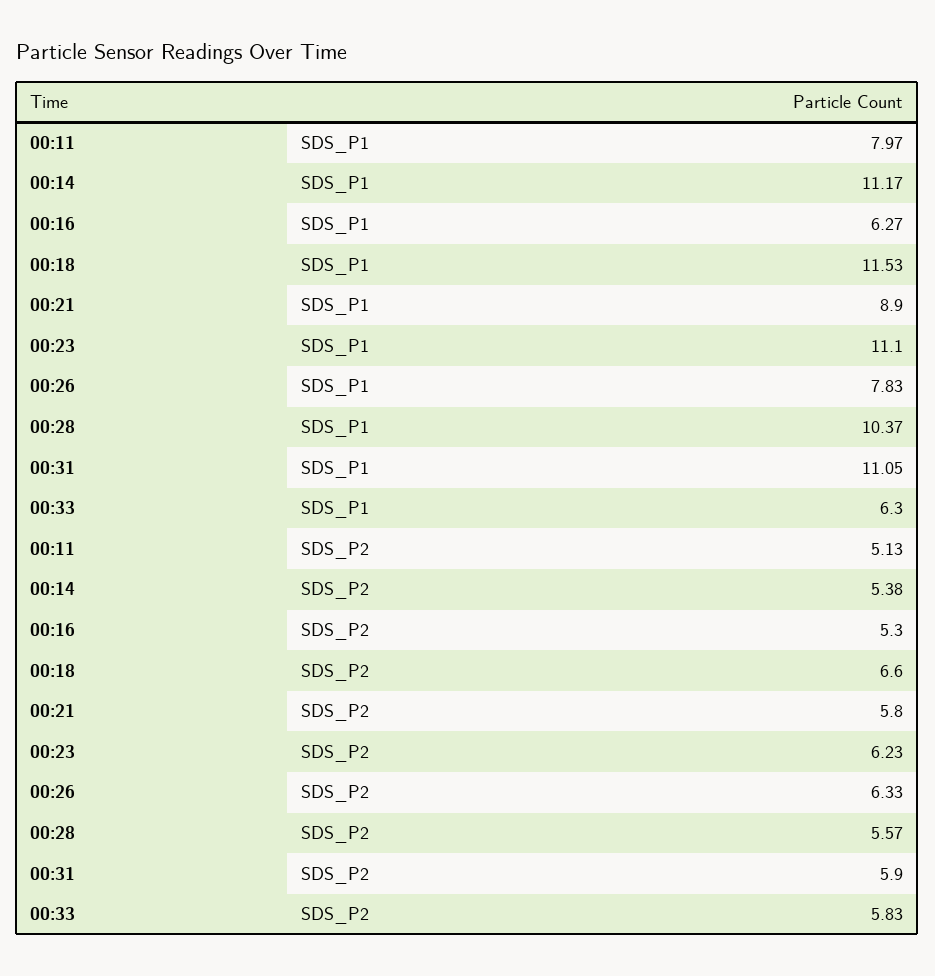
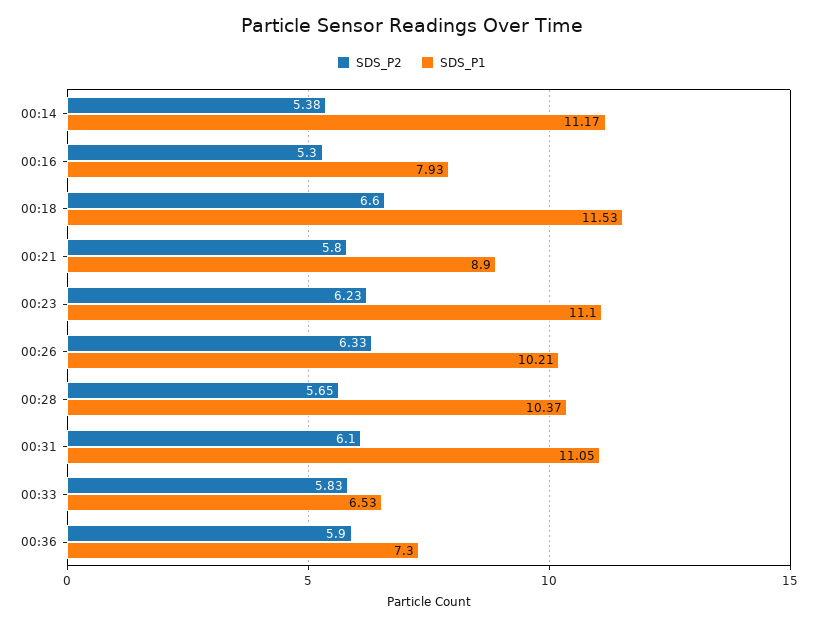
SDS_P1, 00:11: 7.97 -> none
SDS_P1, 00:16: 6.27 -> 7.93
SDS_P1, 00:26: 7.83 -> 10.21
SDS_P1, 00:33: 6.3 -> 6.53
SDS_P2, 00:11: 5.13 -> none
SDS_P2, 00:28: 5.57 -> 5.65
SDS_P2, 00:31: 5.9 -> 6.1
SDS_P2, 00:36: none -> 5.9
SDS_P1, 00:36: none -> 7.3

